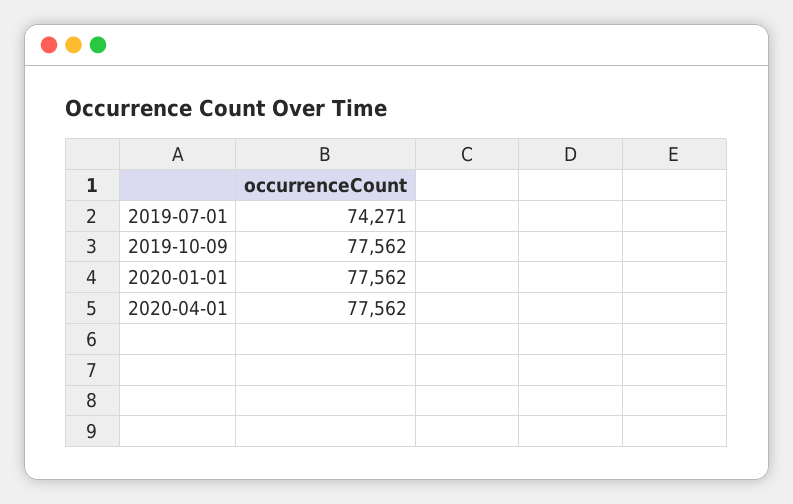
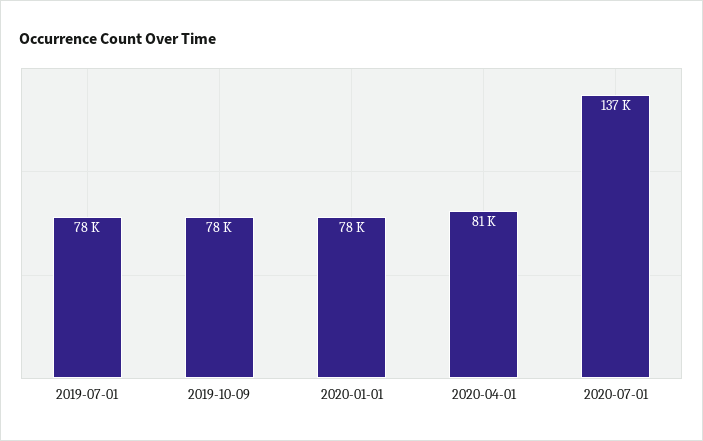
2019-07-01: 74271 -> 78000
2020-04-01: 77562 -> 81000
2020-07-01: none -> 137000

